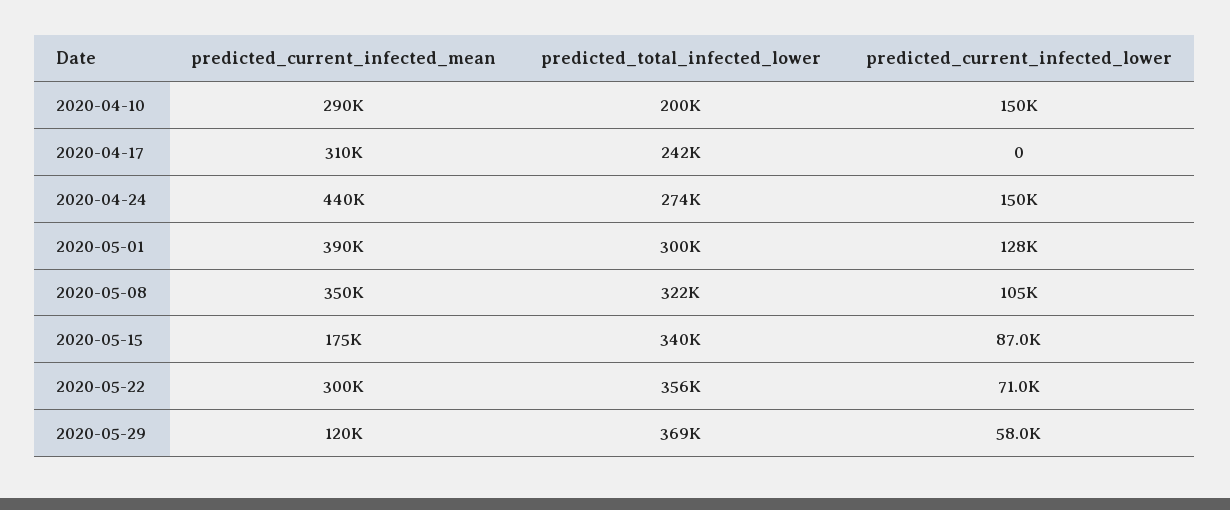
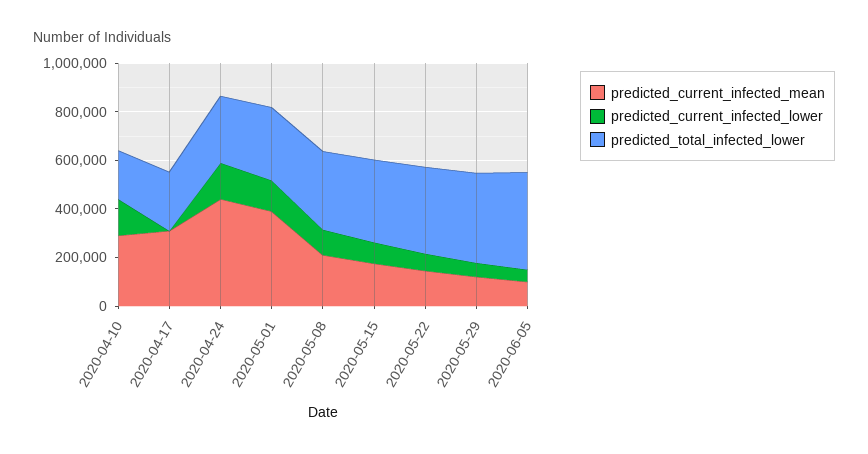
predicted_current_infected_mean, 2020-05-08: 350000 -> 200000
predicted_current_infected_mean, 2020-05-22: 300000 -> 150000
predicted_current_infected_mean, 2020-06-05: none -> 100000
predicted_current_infected_lower, 2020-06-05: none -> 50000
predicted_total_infected_lower, 2020-06-05: none -> 400000

